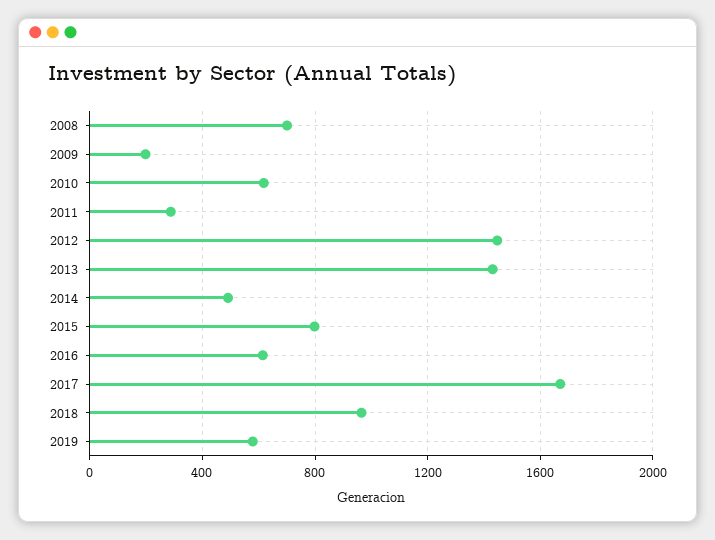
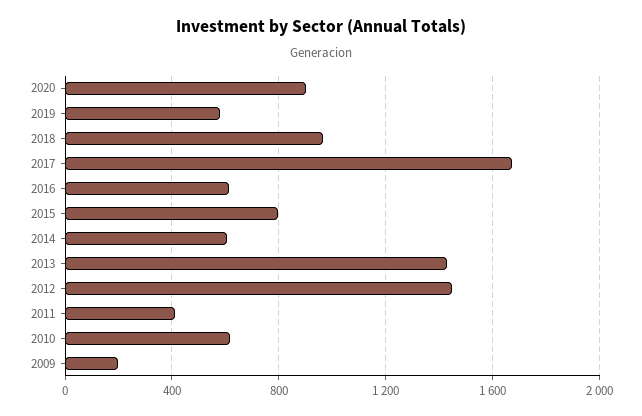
2008: 700 -> none
2011: 300 -> 400
2014: 500 -> 600
2020: none -> 900

